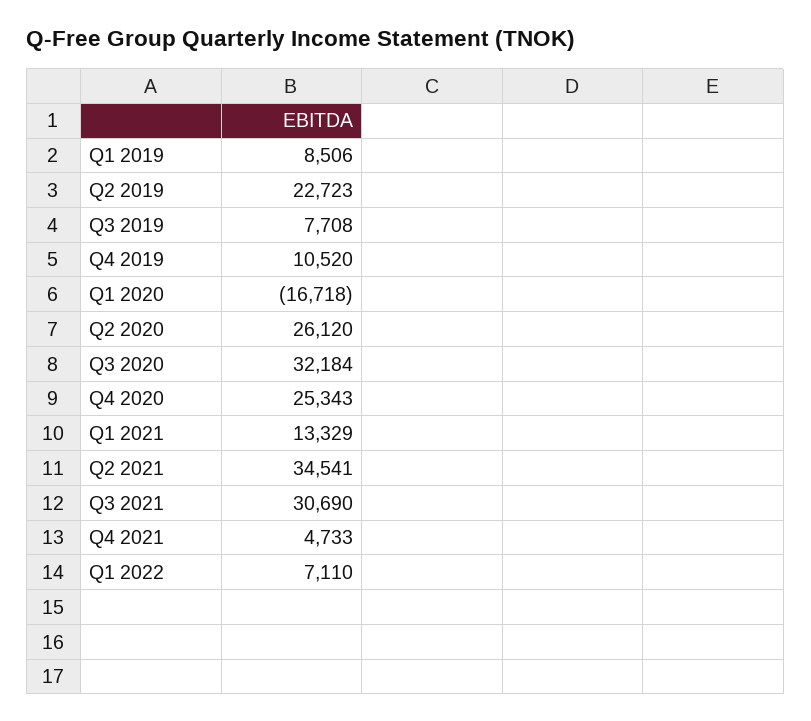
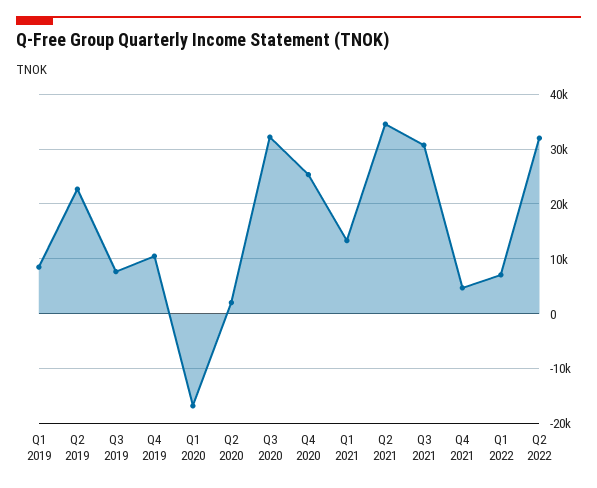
Q2 2020: 26120 -> 2000
Q2 2022: none -> 32000

